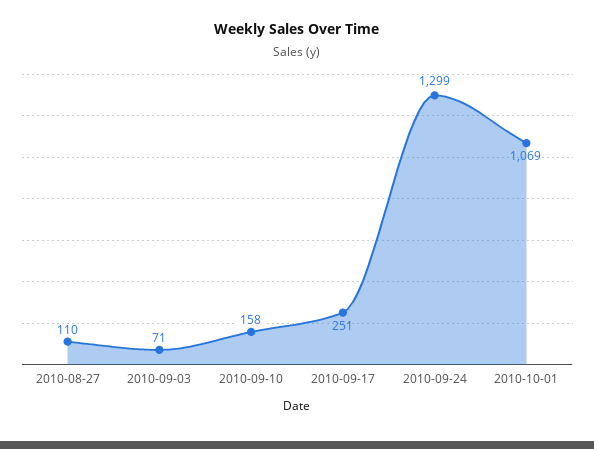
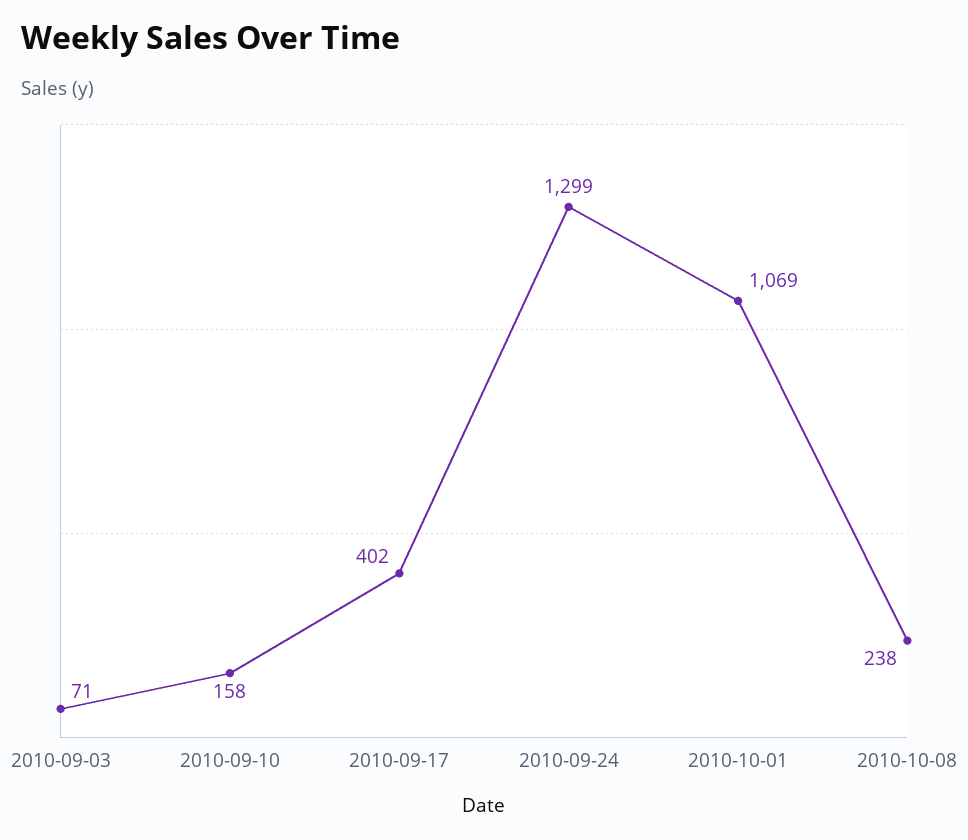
2010-08-27: 110 -> none
2010-09-17: 251 -> 402
2010-10-08: none -> 238

